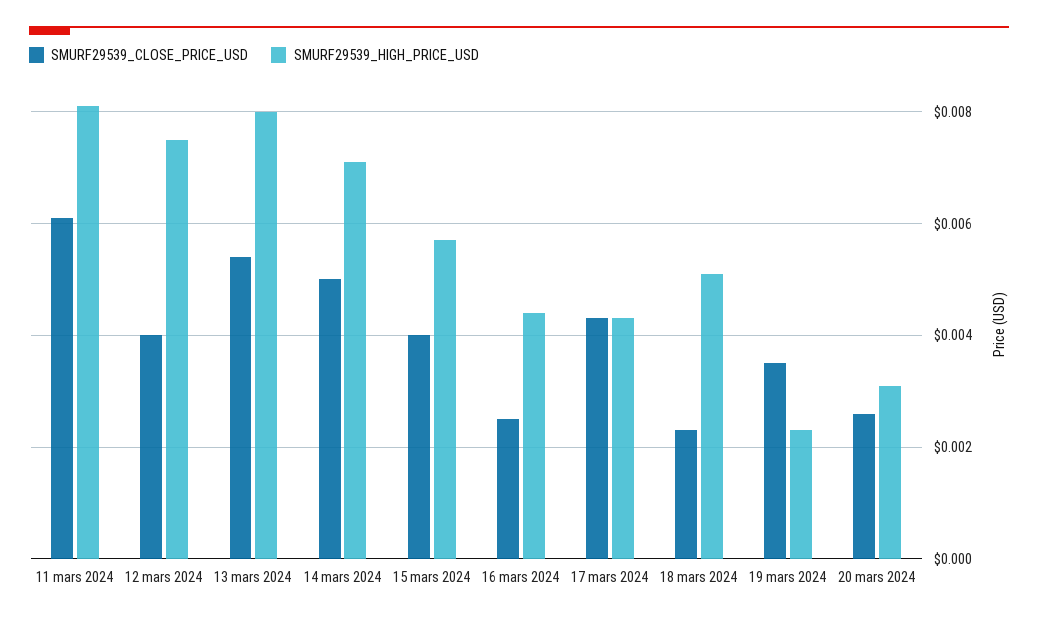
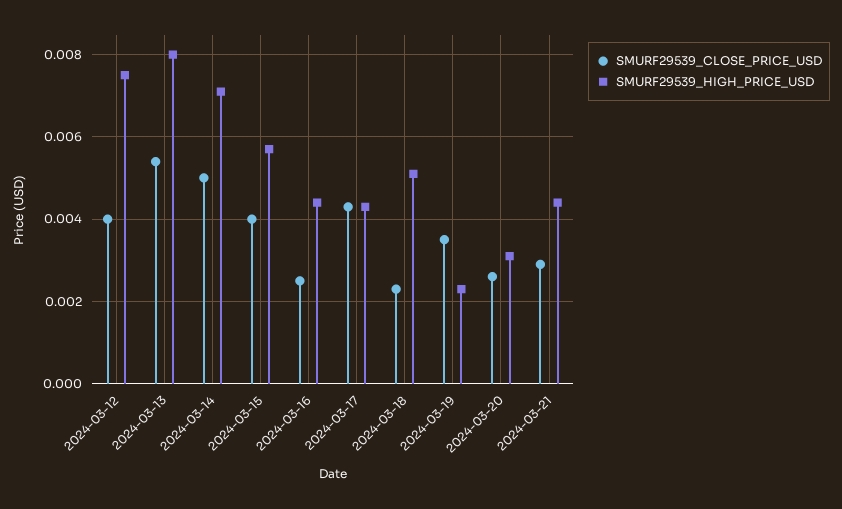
SMURF29539_CLOSE_PRICE_USD, 11 mars 2024: 0.006 -> none
SMURF29539_HIGH_PRICE_USD, 11 mars 2024: 0.008 -> none
SMURF29539_CLOSE_PRICE_USD, 2024-03-21: none -> 0.003
SMURF29539_HIGH_PRICE_USD, 2024-03-21: none -> 0.0045

